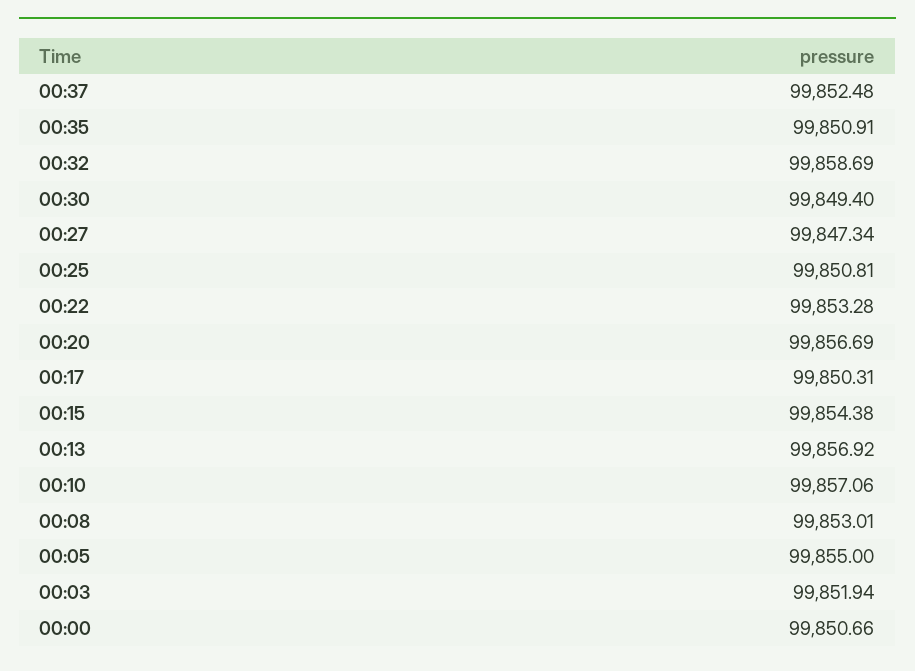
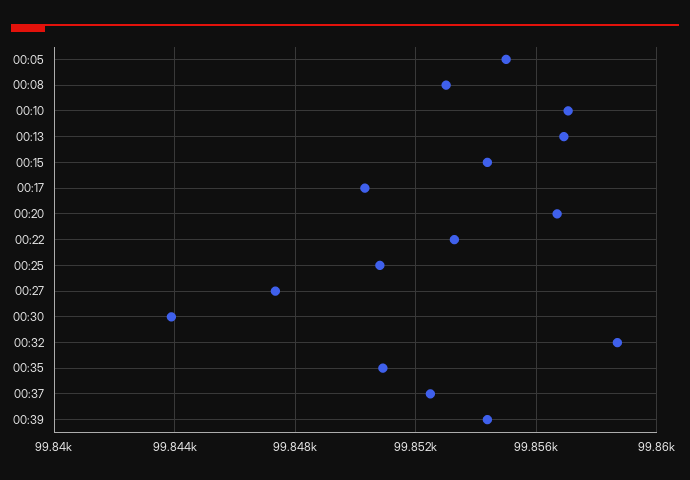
00:30: 99849.4 -> 99844
00:03: 99851.94 -> none
00:00: 99850.66 -> none
00:39: none -> 99854.5

